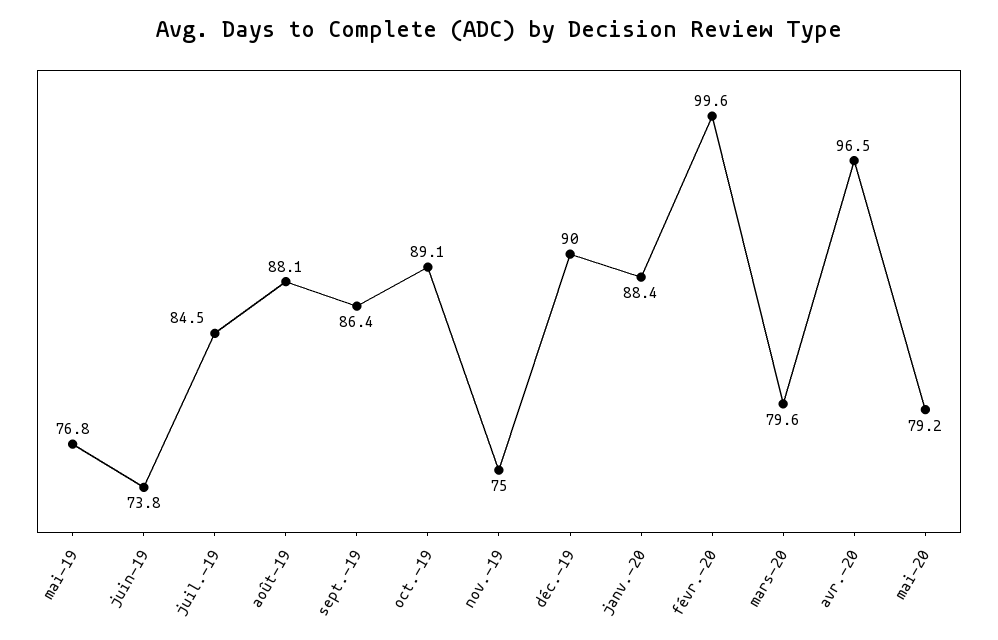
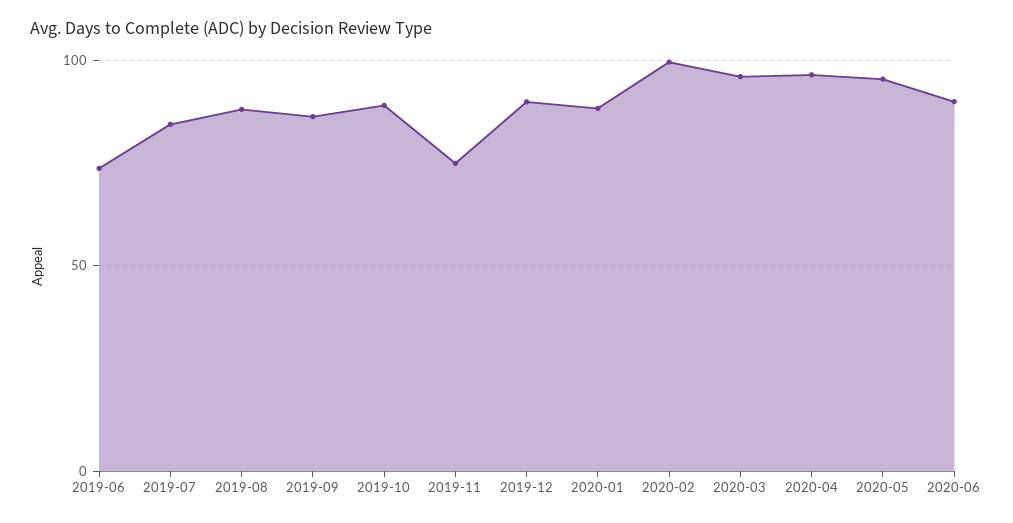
mai-19: 76.8 -> none
mars-20: 79.6 -> 95
mai-20: 79.2 -> 95
2020-06: none -> 90

